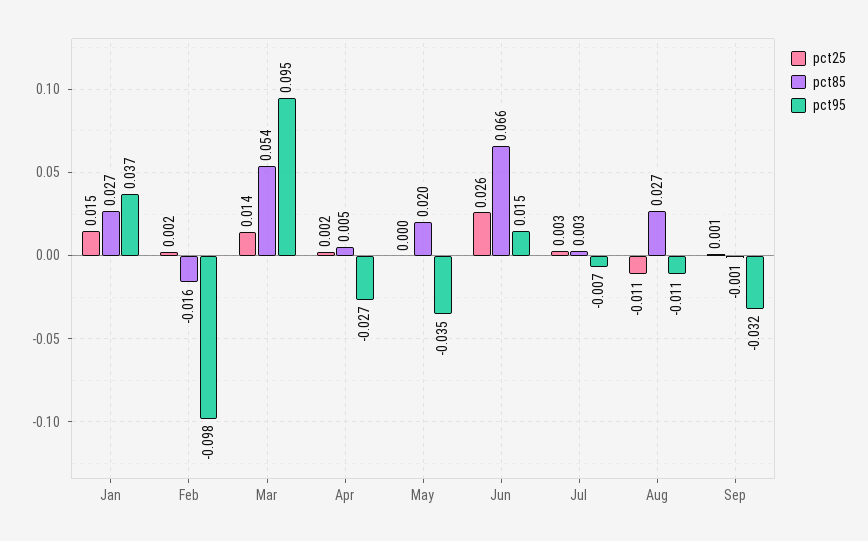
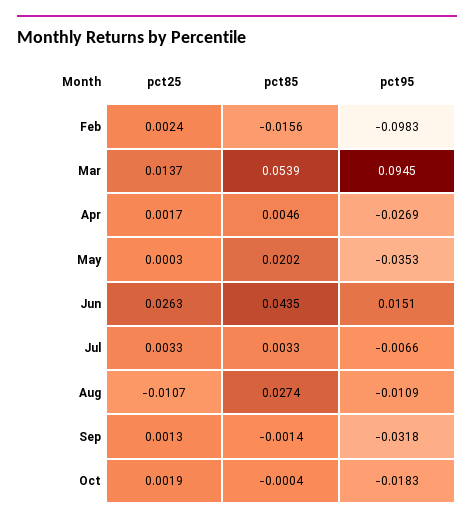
pct25, Jan: 0.015 -> none
pct85, Jan: 0.027 -> none
pct95, Jan: 0.037 -> none
pct85, Jun: 0.066 -> 0.0435
pct25, Oct: none -> 0.0019
pct85, Oct: none -> -0.0004
pct95, Oct: none -> -0.0183

